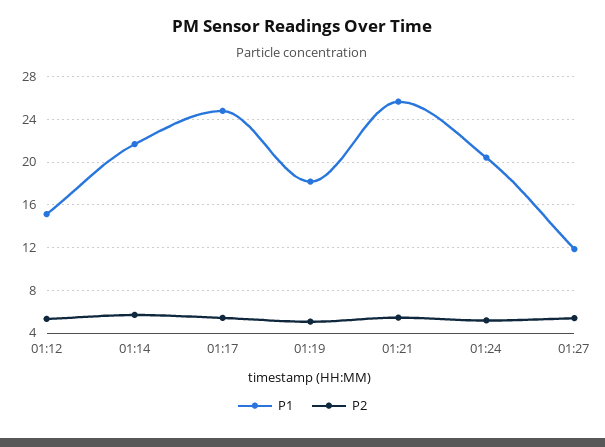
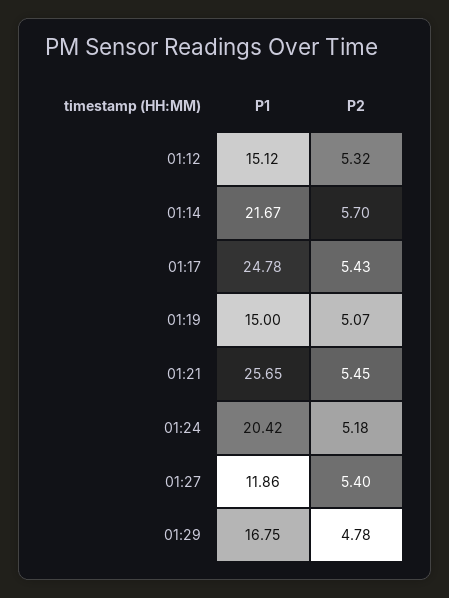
P1, 01:19: 18 -> 15
P1, 01:29: none -> 16.75
P2, 01:29: none -> 4.78

